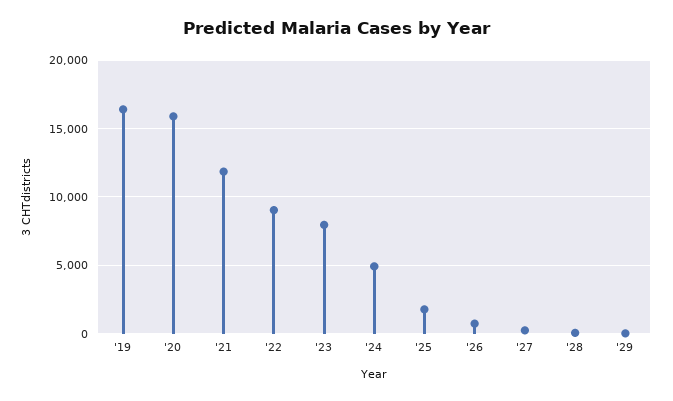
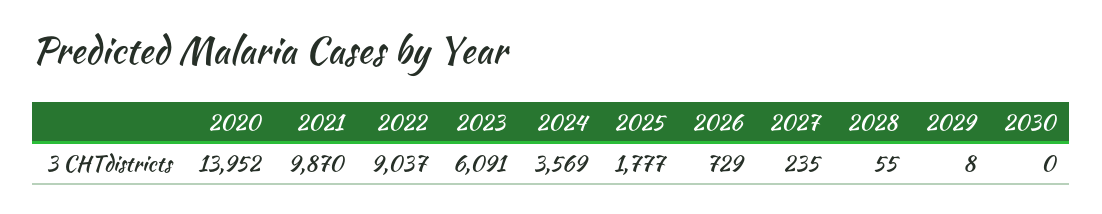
'19: 16500 -> none
'20: 16000 -> 13952
'21: 12000 -> 9870
'23: 8000 -> 6091
'24: 5000 -> 3569
2030: none -> 0

